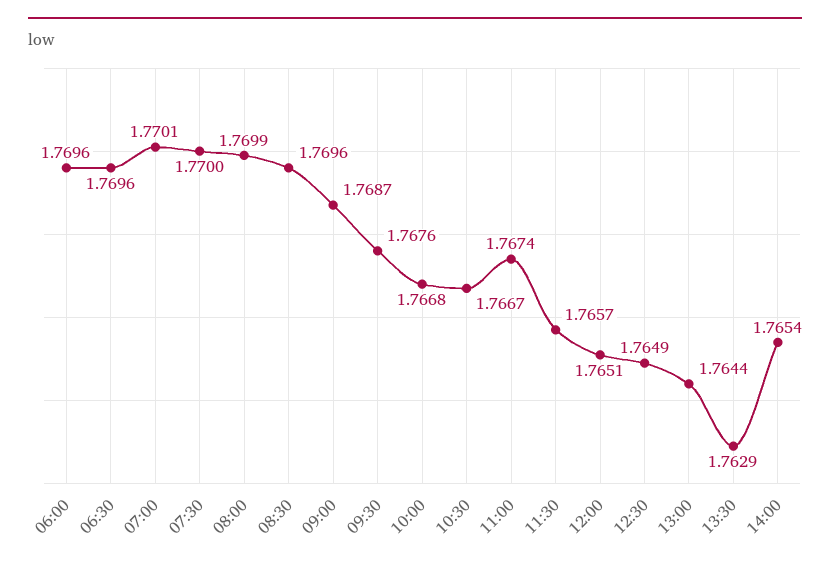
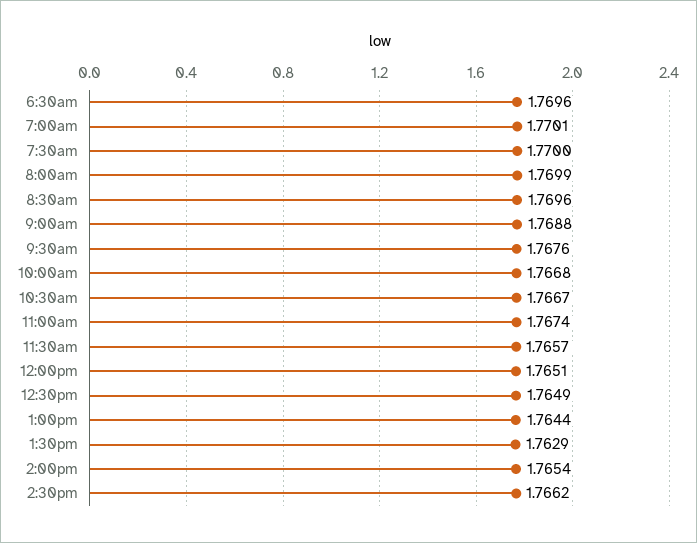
06:00: 1.7696 -> none
09:00: 1.7687 -> 1.7688
2:30pm: none -> 1.7662

